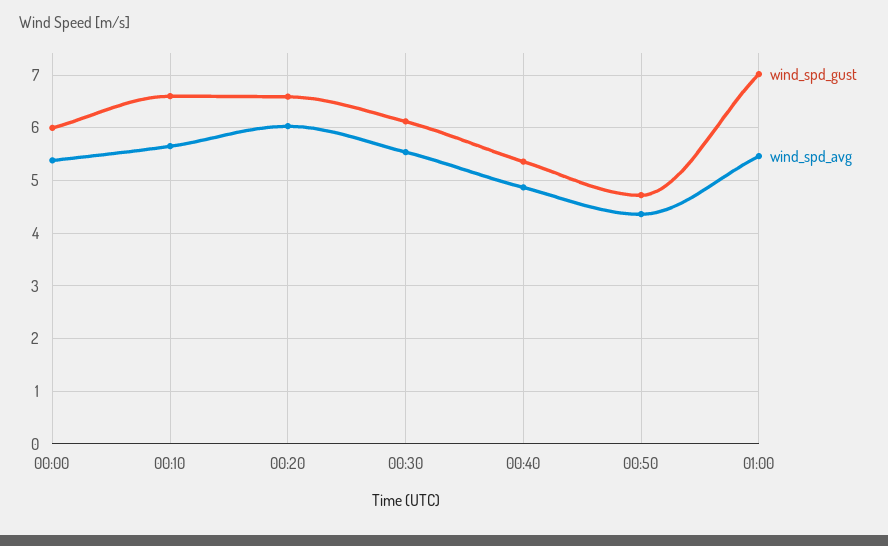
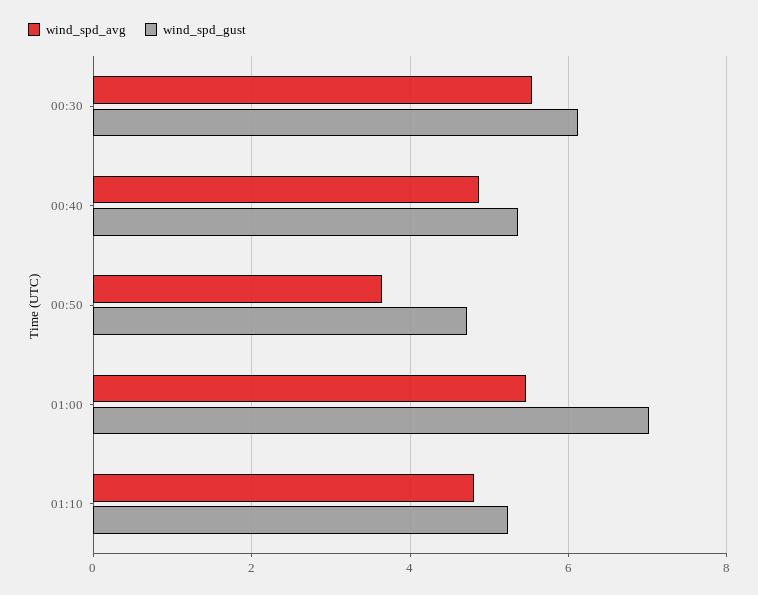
wind_spd_gust, 00:00: 6 -> none
wind_spd_avg, 00:00: 5.4 -> none
wind_spd_gust, 00:10: 6.6 -> none
wind_spd_avg, 00:10: 5.6 -> none
wind_spd_gust, 00:20: 6.6 -> none
wind_spd_avg, 00:20: 6 -> none
wind_spd_avg, 00:50: 4.4 -> 3.6
wind_spd_avg, 01:10: none -> 4.8
wind_spd_gust, 01:10: none -> 5.2

